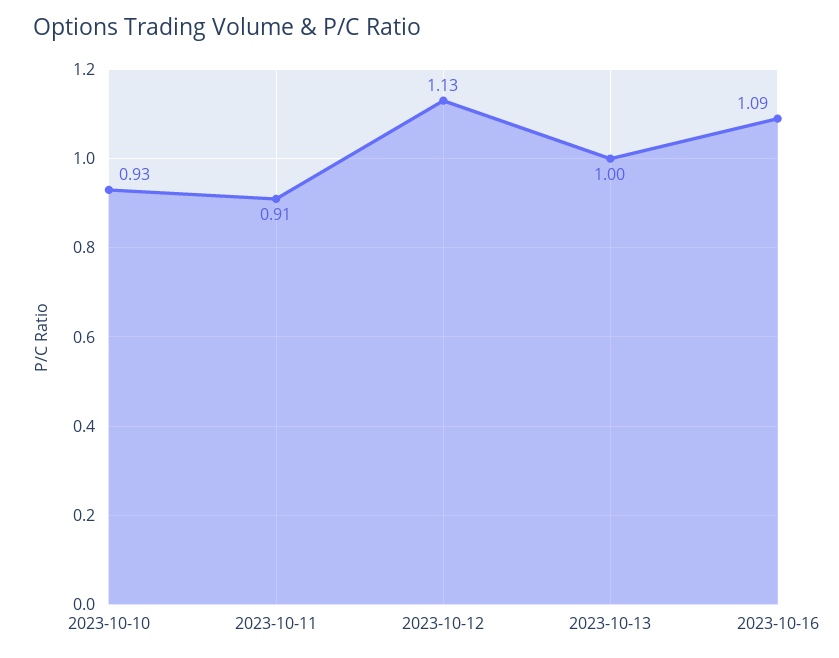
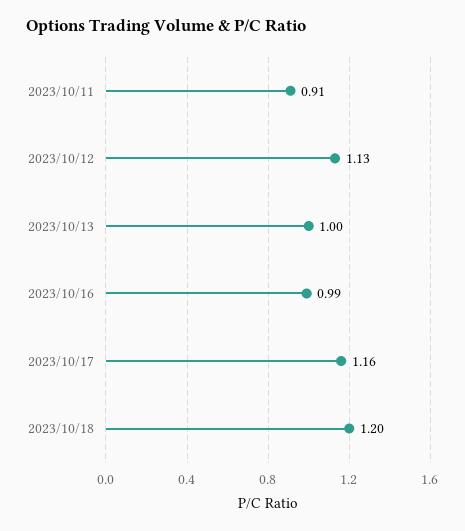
2023-10-10: 0.93 -> none
2023-10-16: 1.09 -> 0.99
2023/10/17: none -> 1.16
2023/10/18: none -> 1.2

